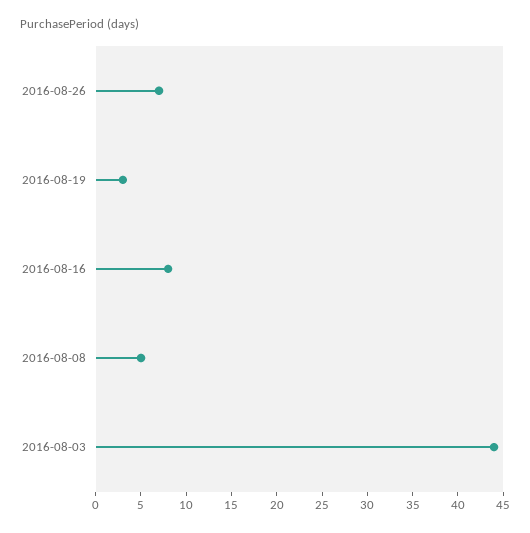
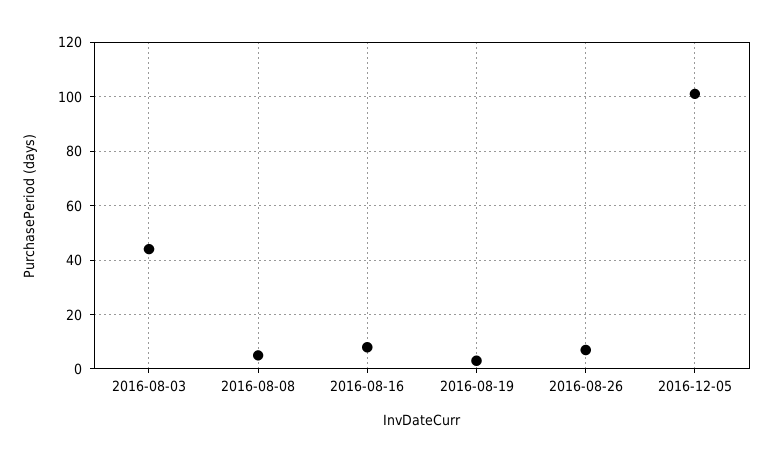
2016-12-05: none -> 100

